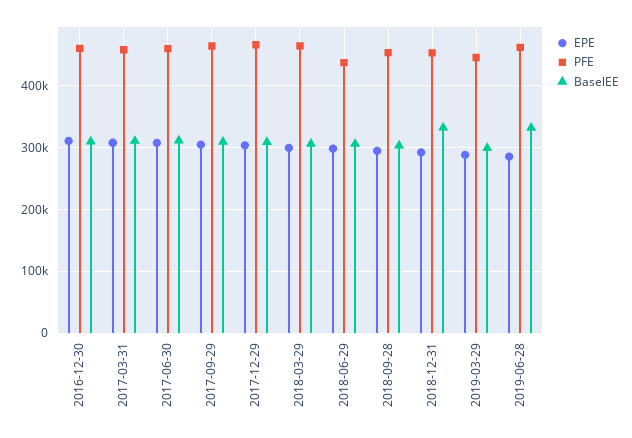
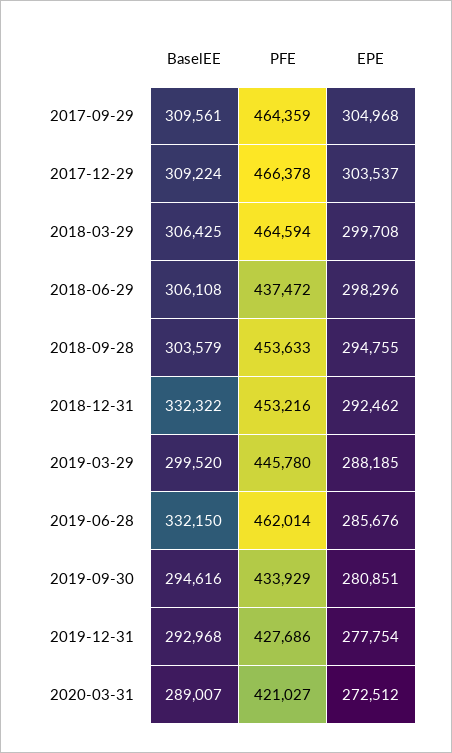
EPE, 2016-12-30: 310000 -> none
PFE, 2016-12-30: 460000 -> none
BaselEE, 2016-12-30: 310000 -> none
EPE, 2017-03-31: 310000 -> none
PFE, 2017-03-31: 460000 -> none
BaselEE, 2017-03-31: 310000 -> none
EPE, 2017-06-30: 310000 -> none
PFE, 2017-06-30: 460000 -> none
BaselEE, 2017-06-30: 310000 -> none
BaselEE, 2019-09-30: none -> 294616
PFE, 2019-09-30: none -> 433929
EPE, 2019-09-30: none -> 280851
BaselEE, 2019-12-31: none -> 292968
PFE, 2019-12-31: none -> 427686
EPE, 2019-12-31: none -> 277754
BaselEE, 2020-03-31: none -> 289007
PFE, 2020-03-31: none -> 421027
EPE, 2020-03-31: none -> 272512

